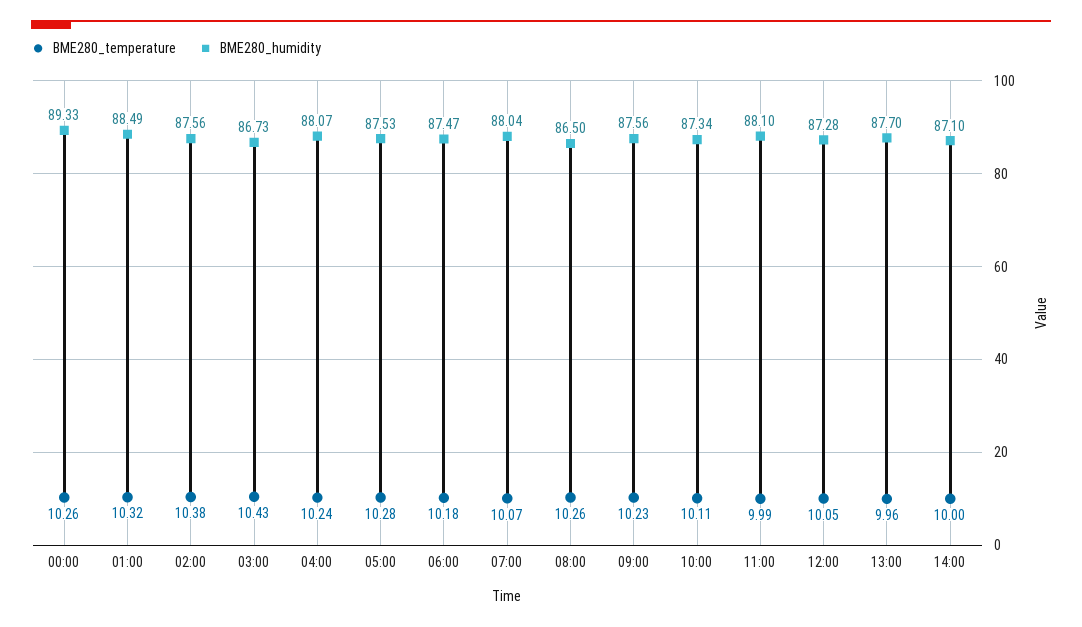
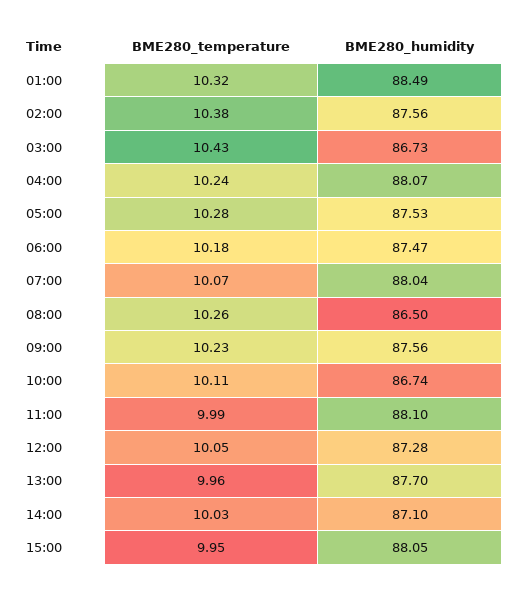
BME280_temperature, 00:00: 10.26 -> none
BME280_humidity, 00:00: 89.33 -> none
BME280_humidity, 10:00: 87.34 -> 86.74
BME280_temperature, 14:00: 10 -> 10.03
BME280_temperature, 15:00: none -> 9.95
BME280_humidity, 15:00: none -> 88.05

